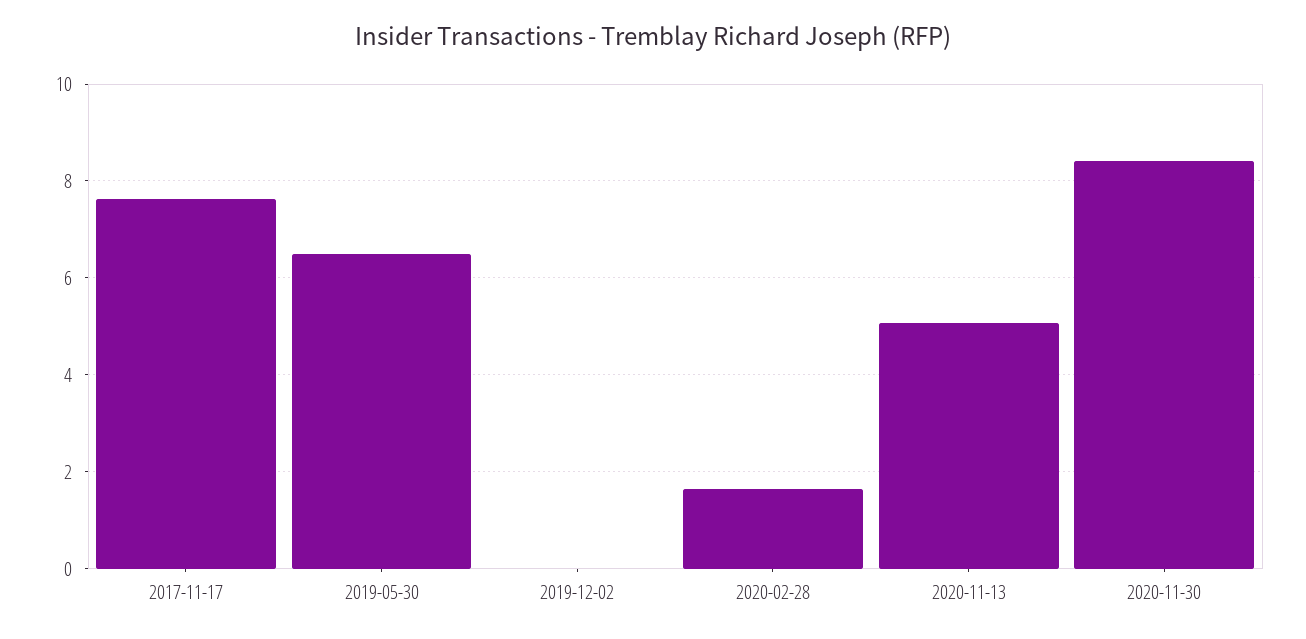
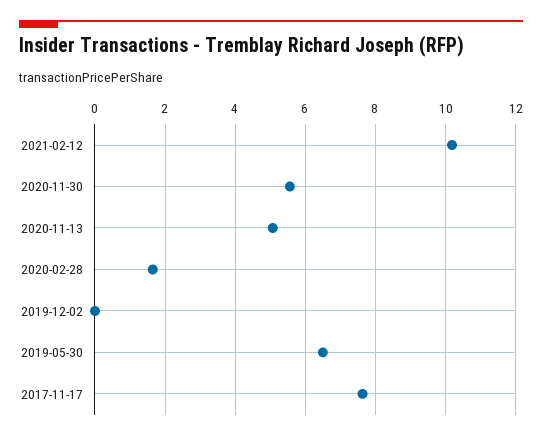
2020-11-30: 8.4 -> 5.6
2021-02-12: none -> 10.2

